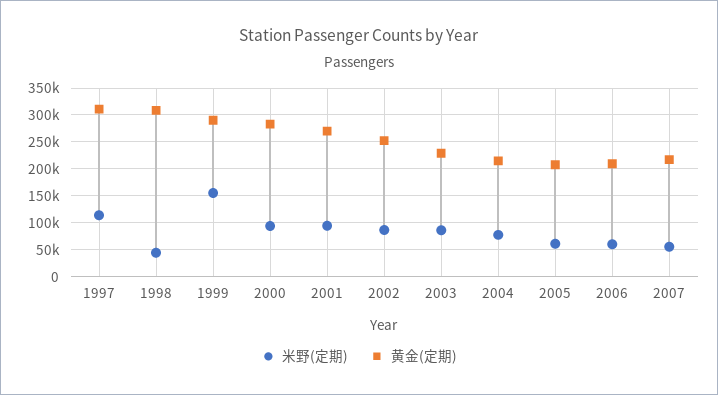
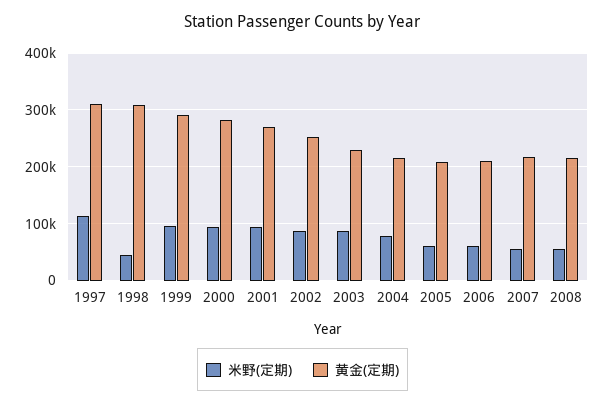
米野(定期), 1999: 150000 -> 100000
米野(定期), 2008: none -> 60000
黄金(定期), 2008: none -> 220000

